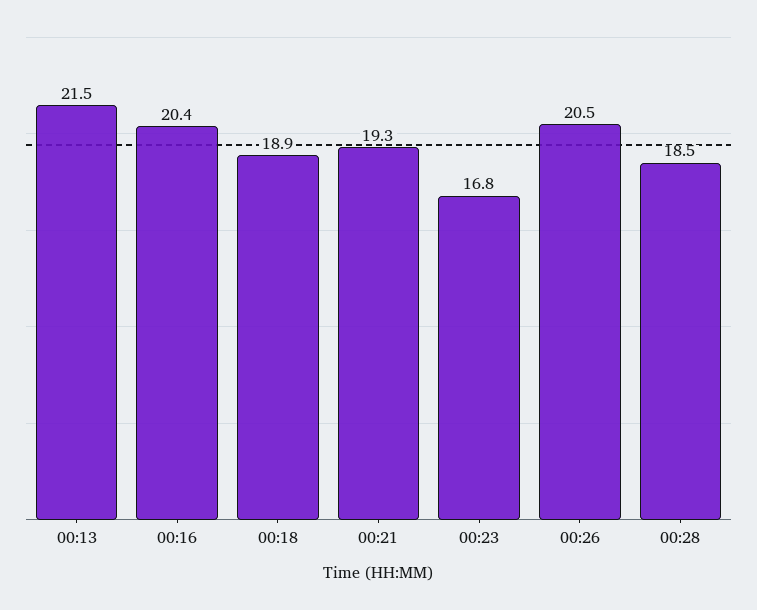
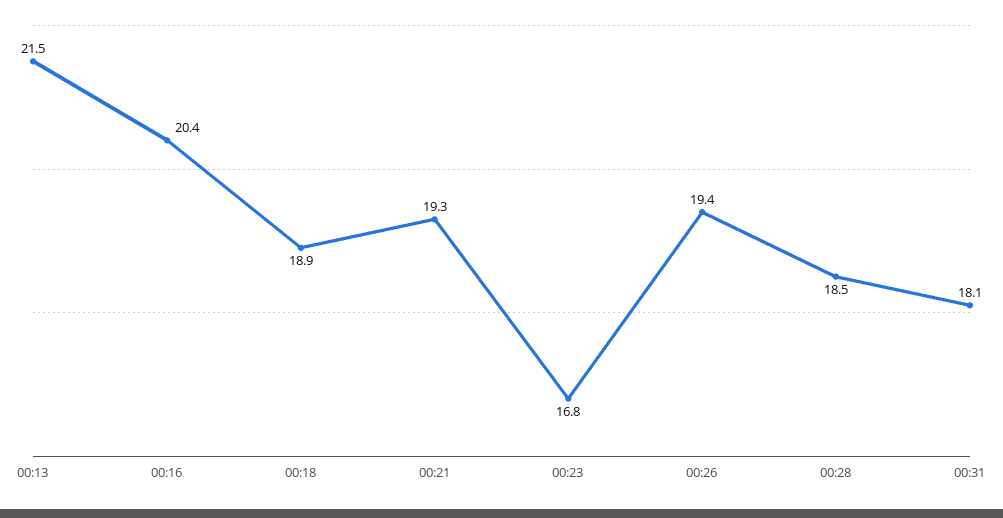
00:26: 20.5 -> 19.4
00:31: none -> 18.1

